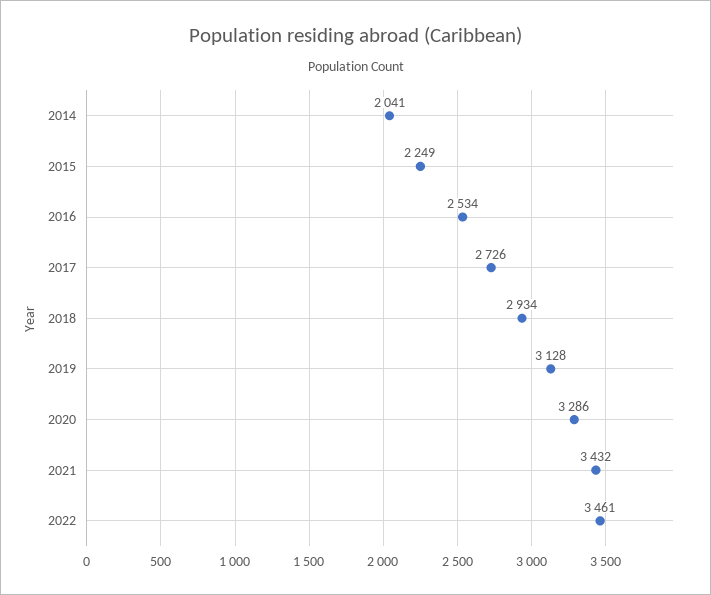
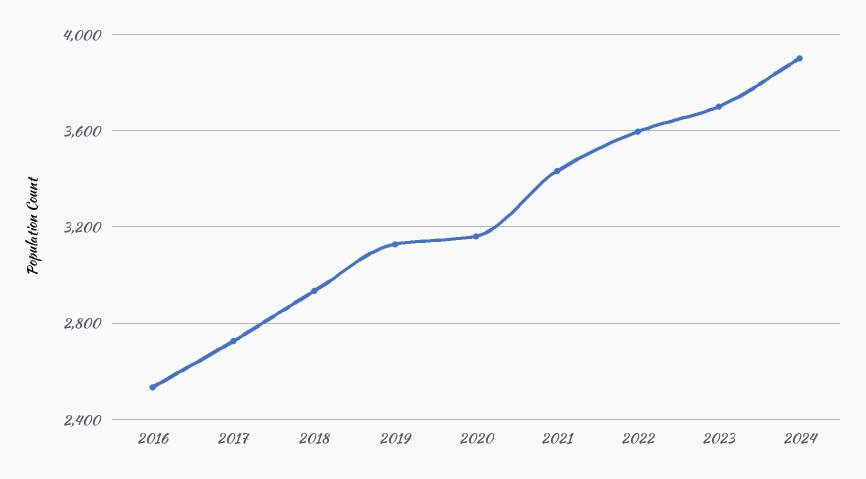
2014: 2041 -> none
2015: 2249 -> none
2020: 3286 -> 3150
2022: 3461 -> 3600
2023: none -> 3700
2024: none -> 3900

